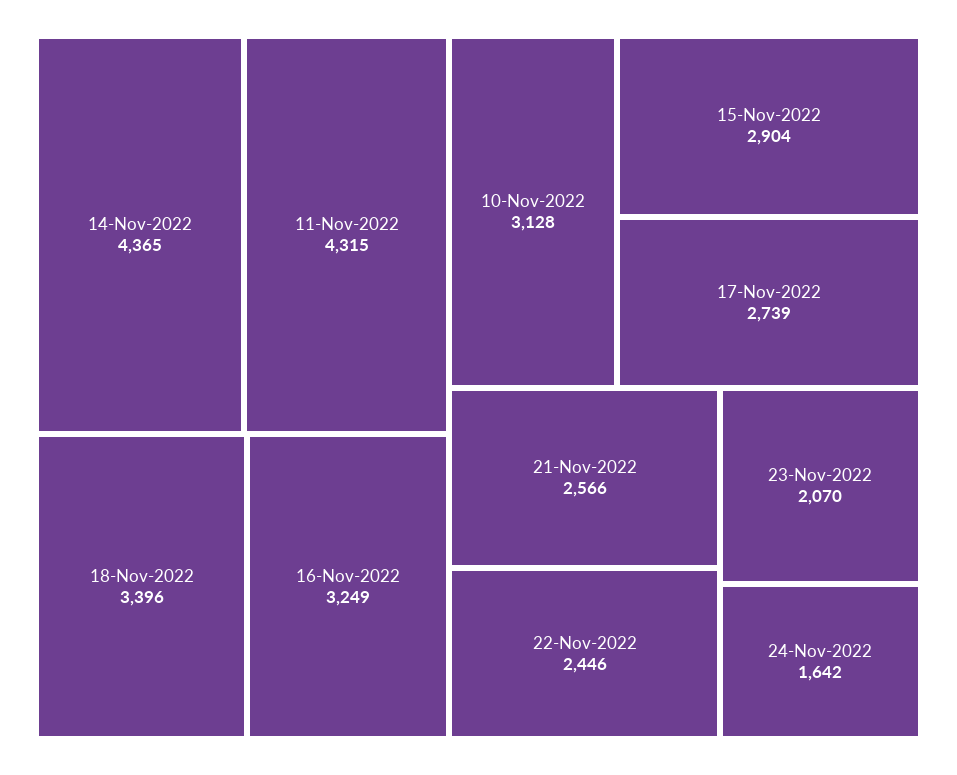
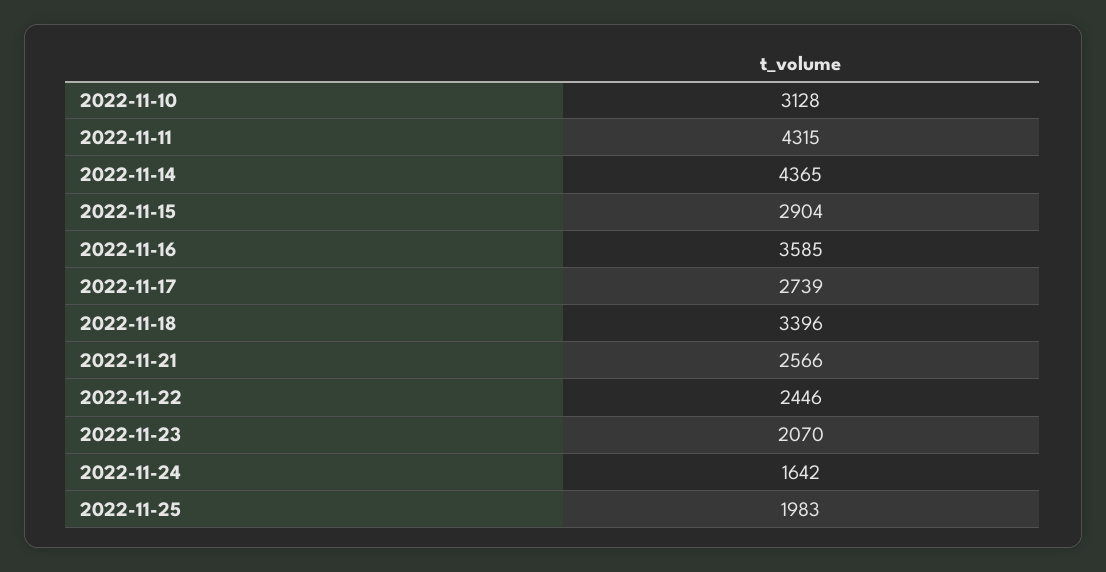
16-Nov-2022: 3249 -> 3585
2022-11-25: none -> 1983

